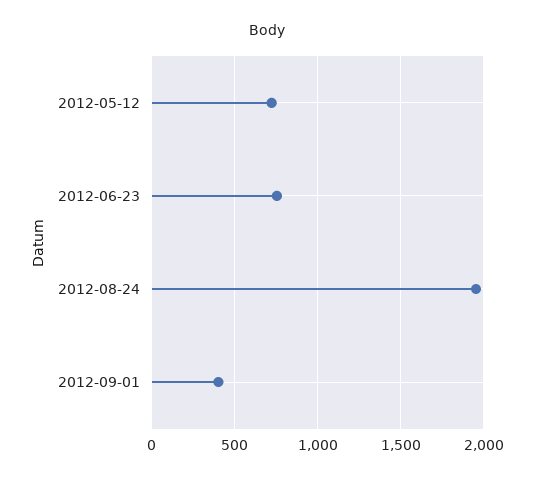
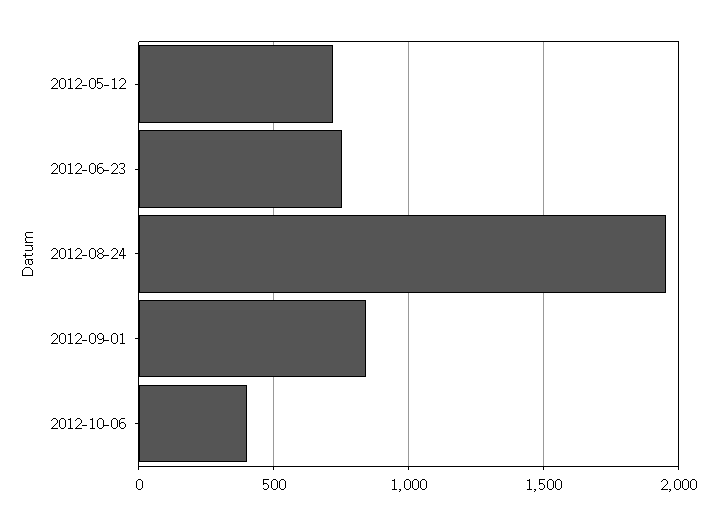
2012-09-01: 400 -> 850
2012-10-06: none -> 400

